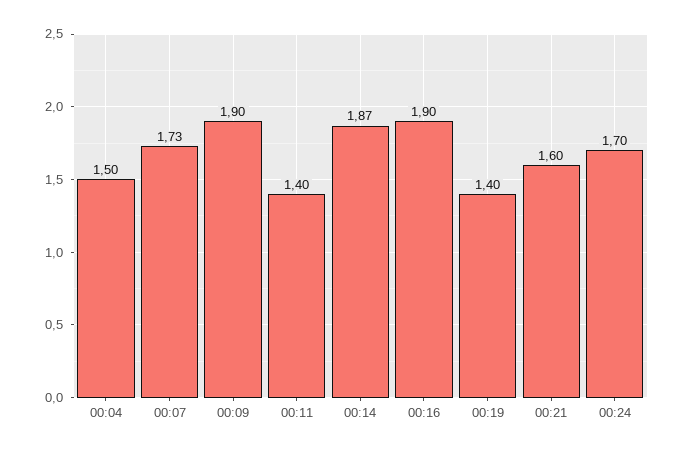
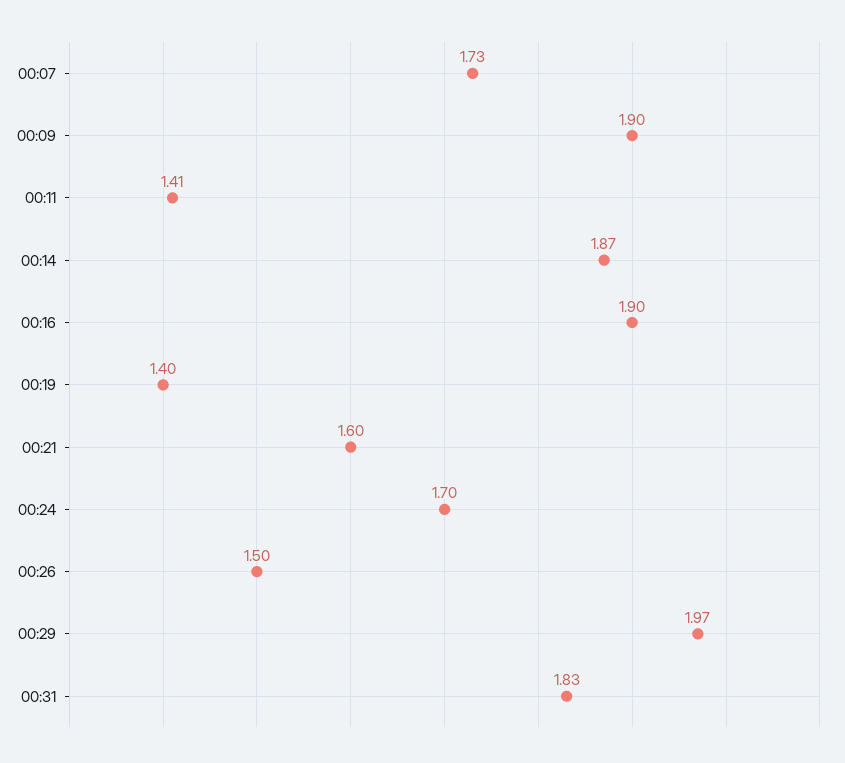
00:04: 1.5 -> none
00:11: 1.4 -> 1.41
00:26: none -> 1.5
00:29: none -> 1.97
00:31: none -> 1.83

